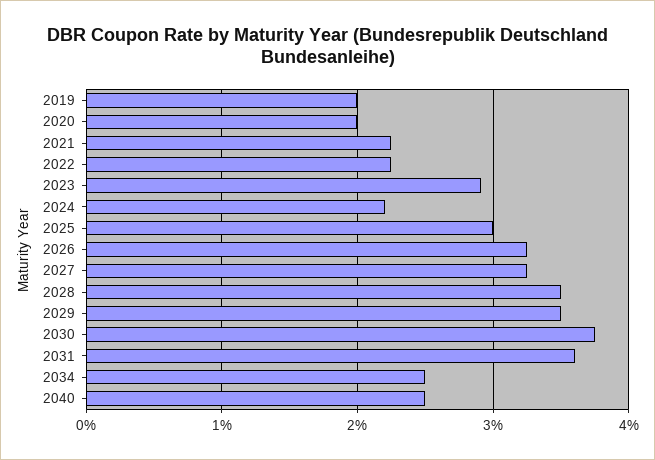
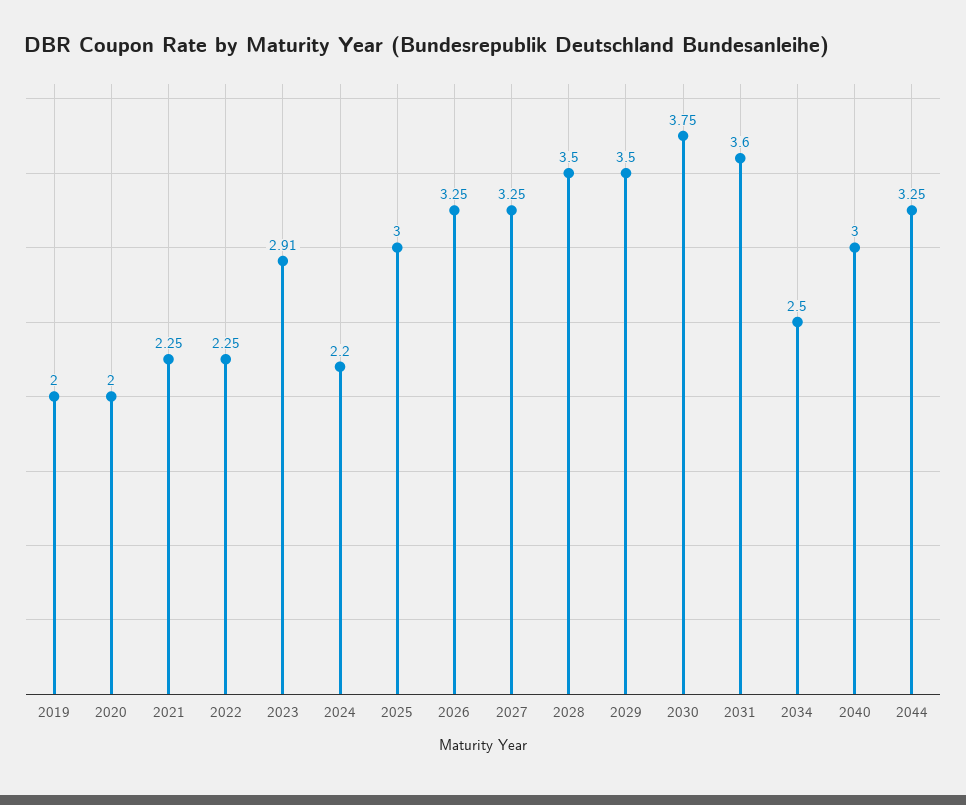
2040: 2.5 -> 3
2044: none -> 3.25

